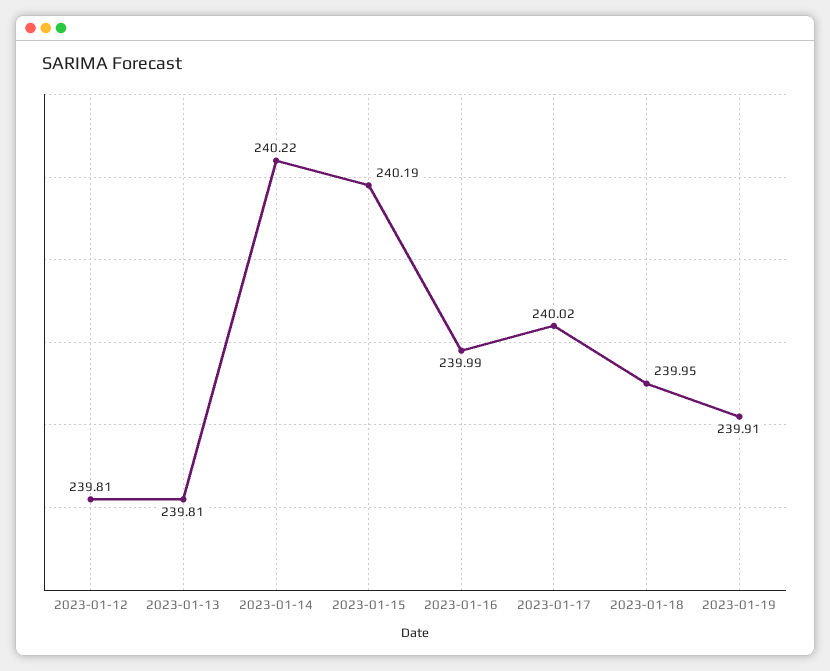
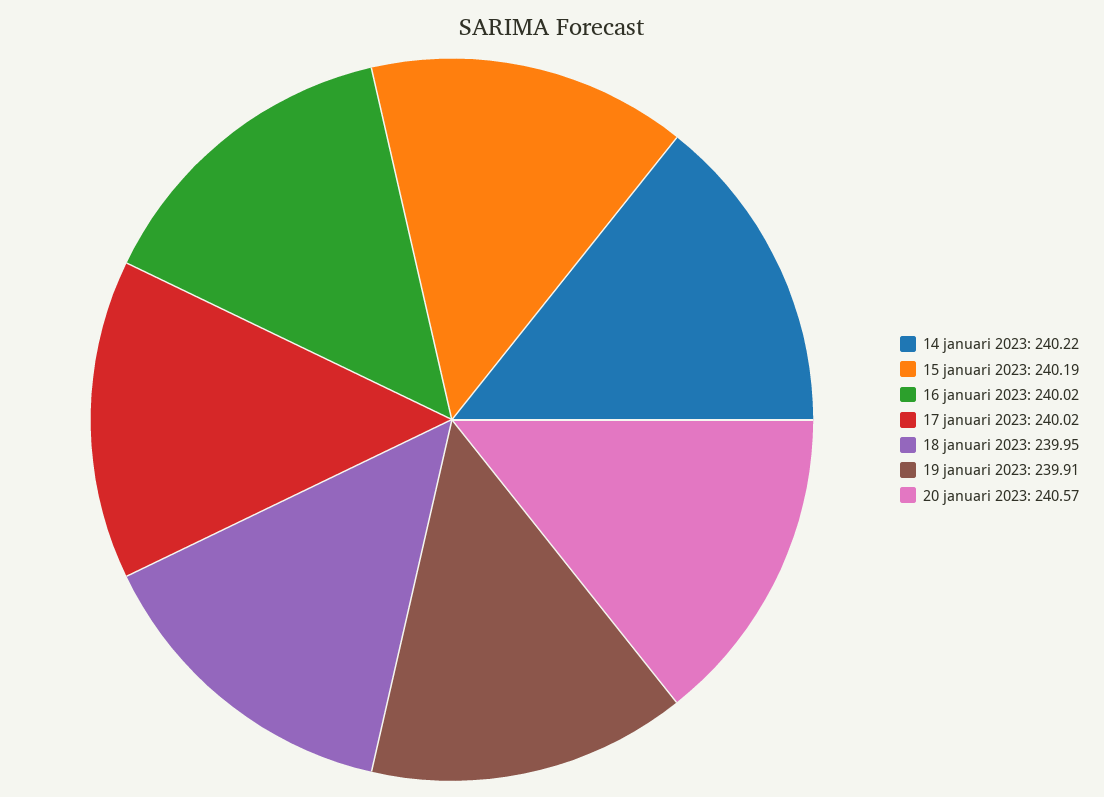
2023-01-12: 239.81 -> none
2023-01-13: 239.81 -> none
2023-01-16: 239.99 -> 240.02
20 januari 2023: none -> 240.57

